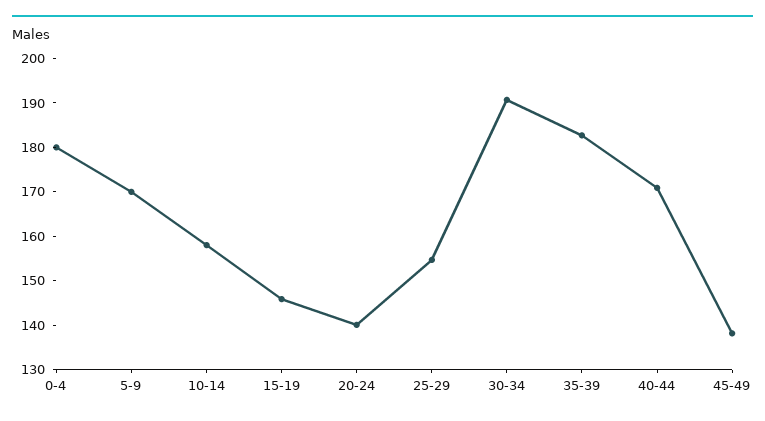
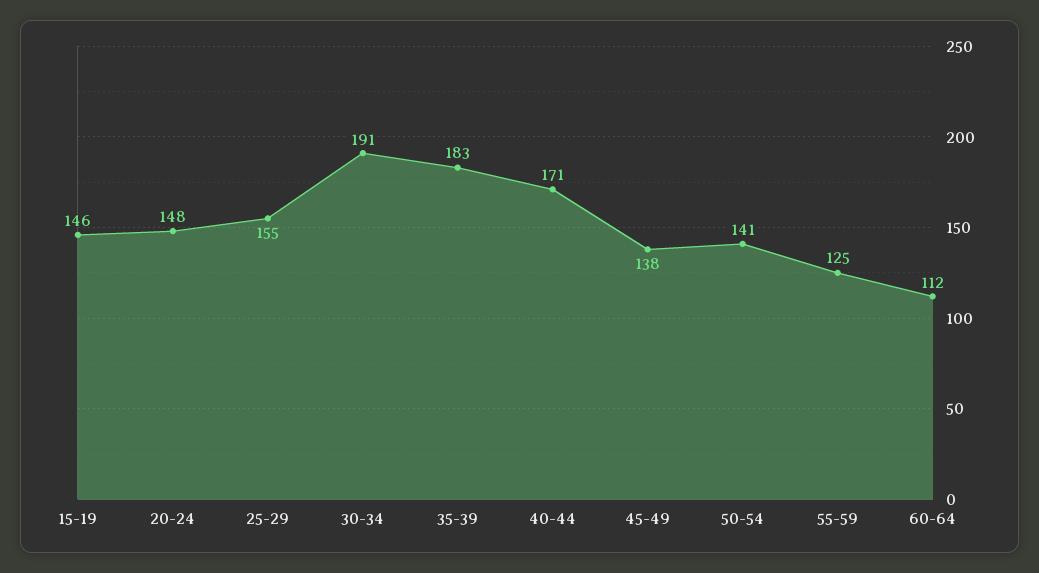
0-4: 180 -> none
5-9: 170 -> none
10-14: 158 -> none
20-24: 140 -> 148
50-54: none -> 141
55-59: none -> 125
60-64: none -> 112

